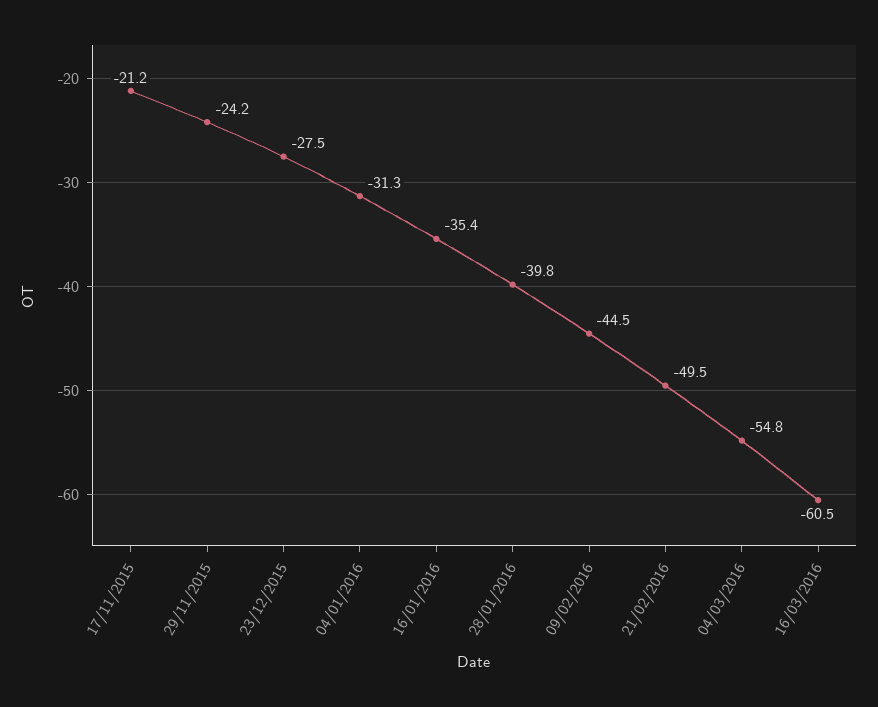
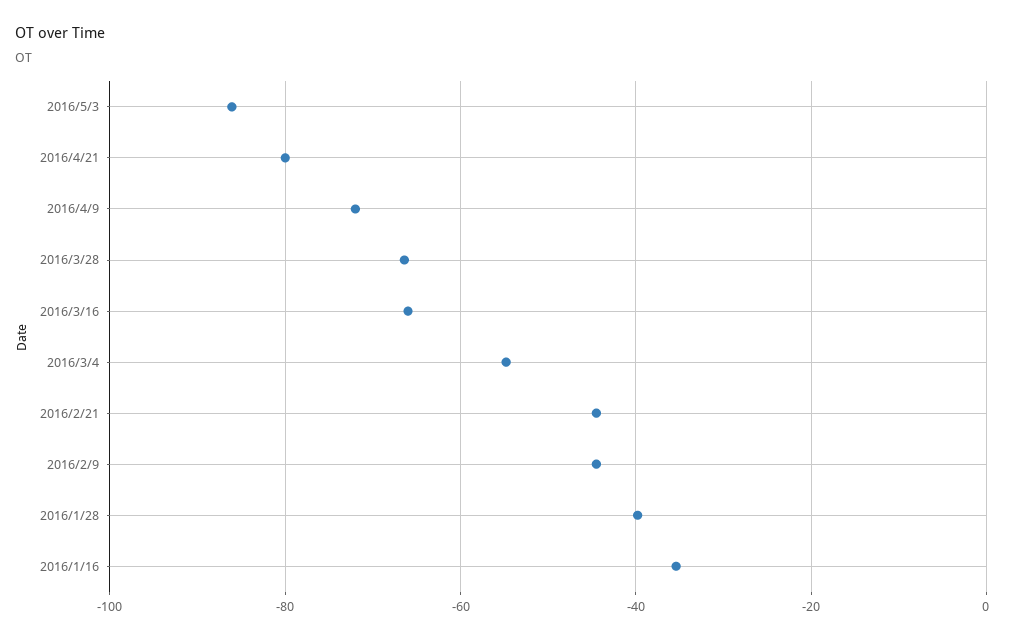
17/11/2015: -21.2 -> none
29/11/2015: -24.2 -> none
23/12/2015: -27.5 -> none
04/01/2016: -31.3 -> none
21/02/2016: -49.5 -> -44
16/03/2016: -60.5 -> -66
2016/5/3: none -> -86
2016/4/21: none -> -80
2016/4/9: none -> -72
2016/3/28: none -> -66

